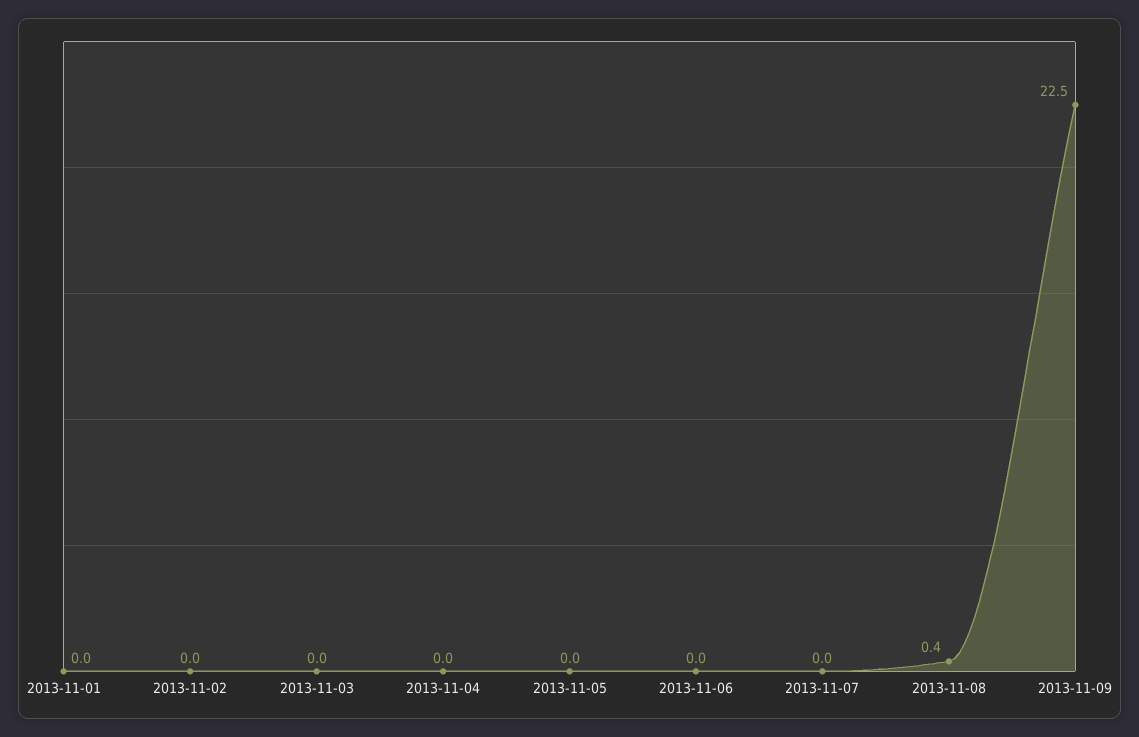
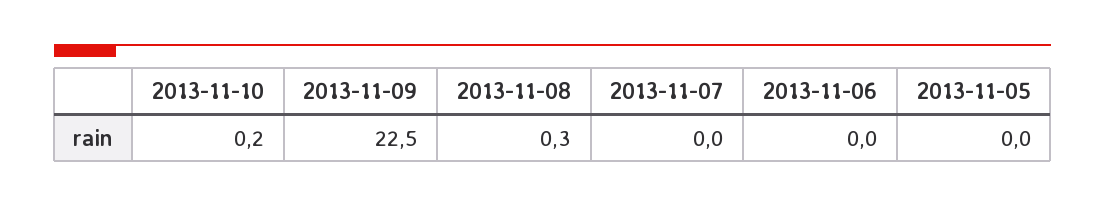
2013-11-01: 0 -> none
2013-11-02: 0 -> none
2013-11-03: 0 -> none
2013-11-04: 0 -> none
2013-11-08: 0.4 -> 0.3
2013-11-10: none -> 0.2

